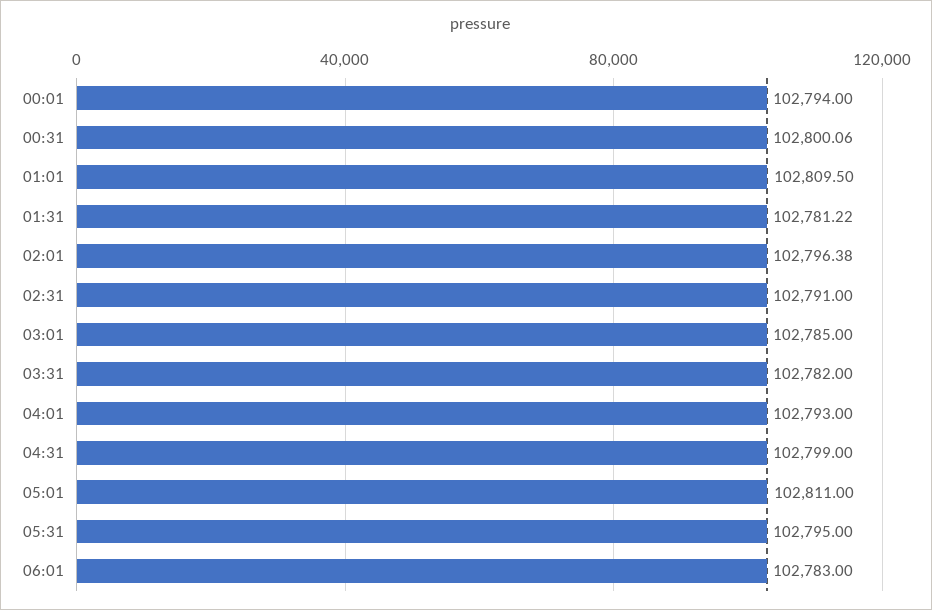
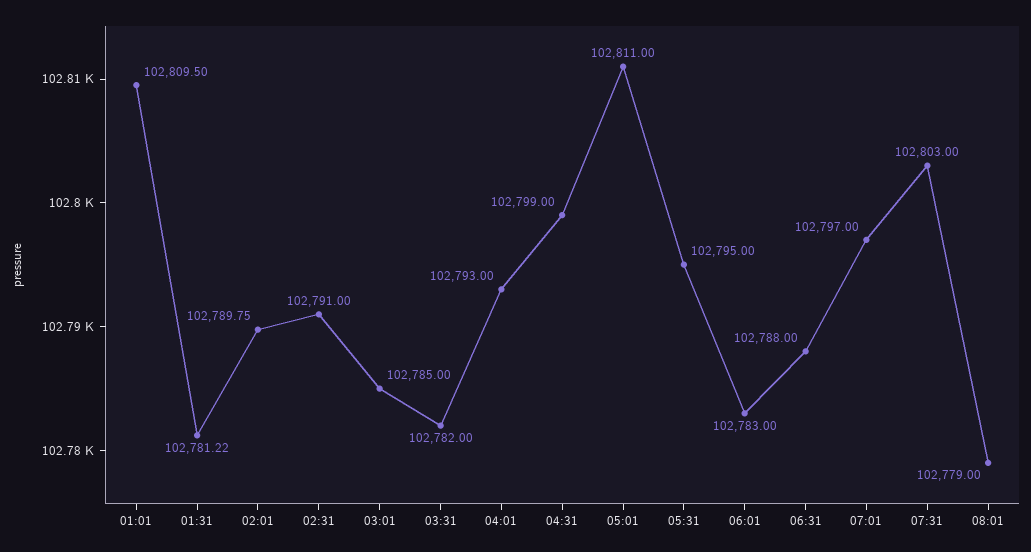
00:01: 102794 -> none
00:31: 102800.06 -> none
02:01: 102796.38 -> 102789.75
06:31: none -> 102788
07:01: none -> 102797
07:31: none -> 102803
08:01: none -> 102779

